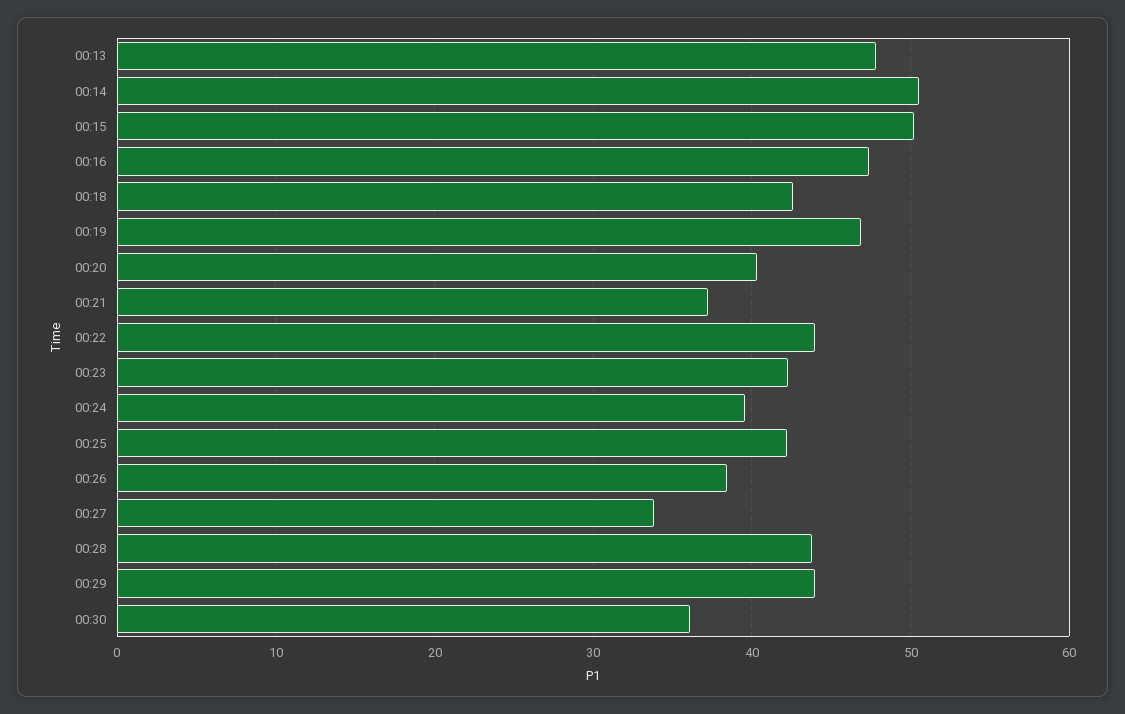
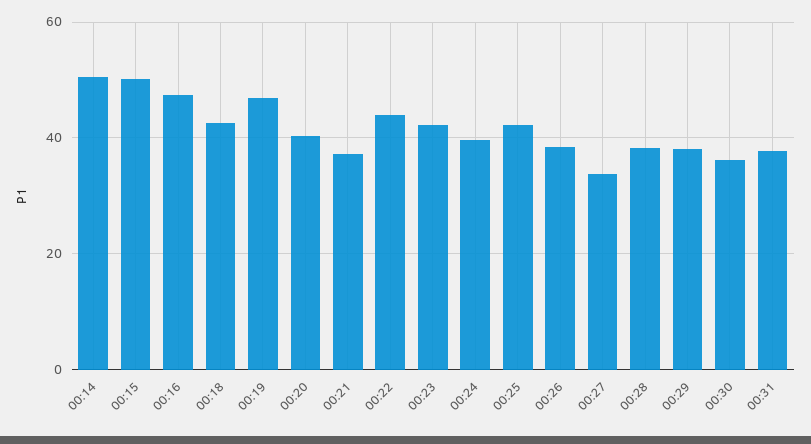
00:13: 48 -> none
00:28: 44 -> 38
00:29: 44 -> 38
00:31: none -> 38

